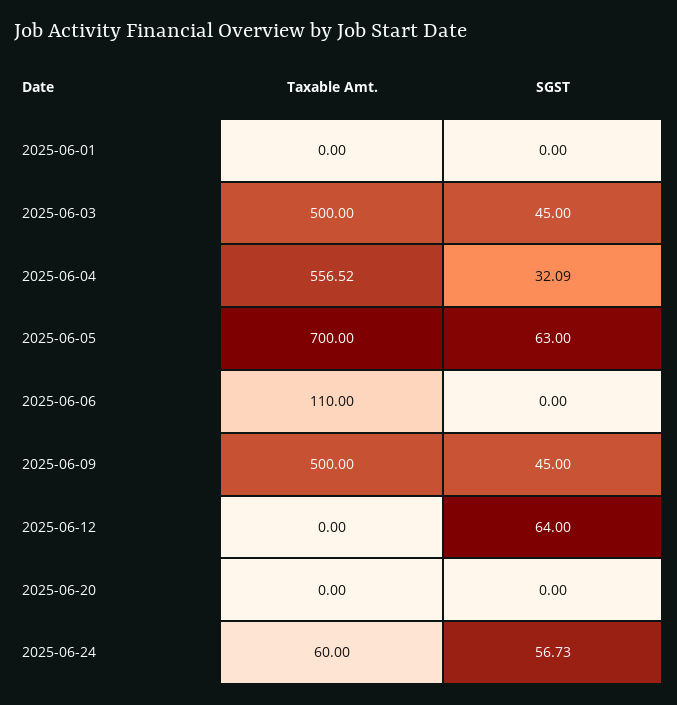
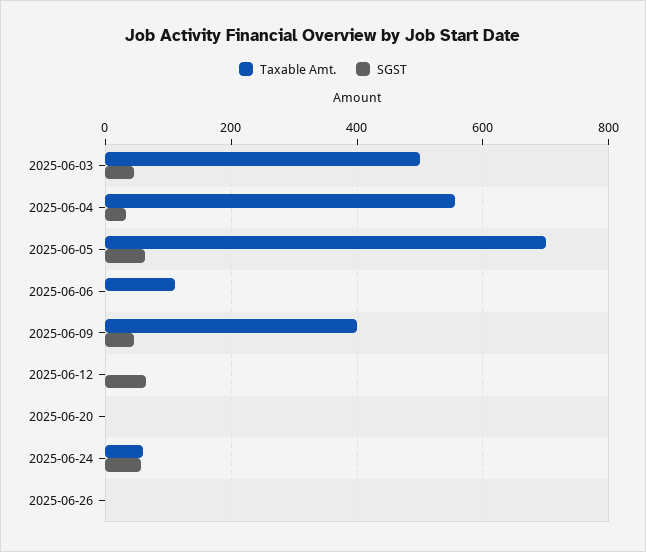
Taxable Amt., 2025-06-01: 0 -> none
SGST, 2025-06-01: 0 -> none
Taxable Amt., 2025-06-09: 500 -> 400
Taxable Amt., 2025-06-26: none -> 0
SGST, 2025-06-26: none -> 0

